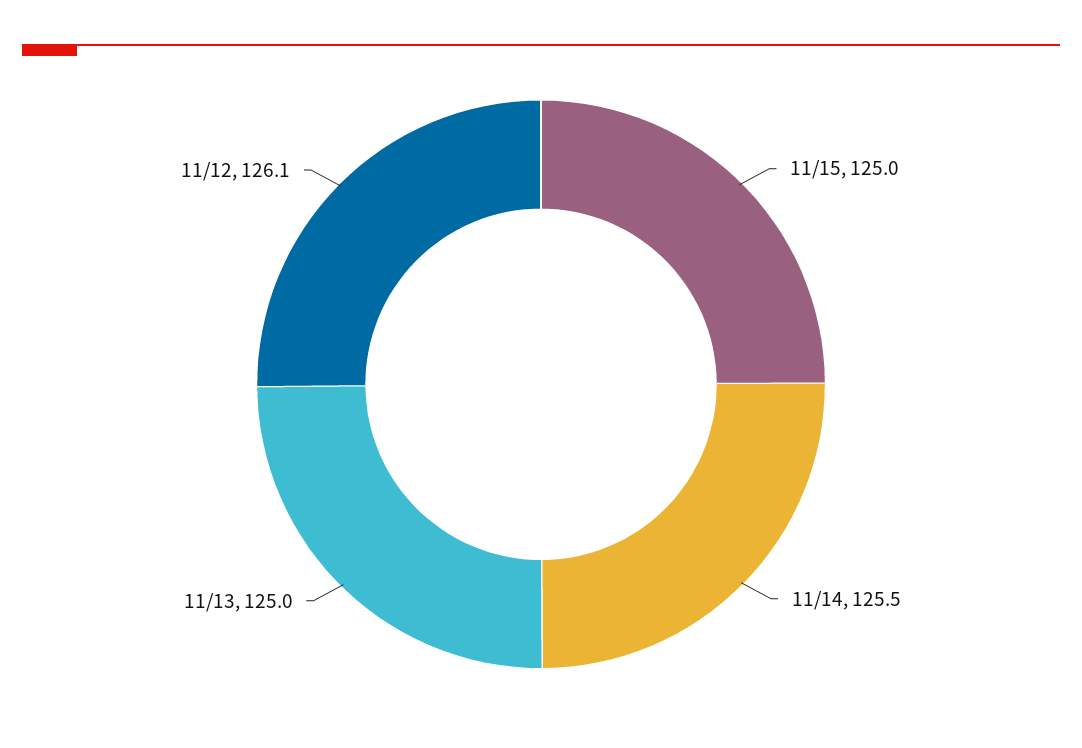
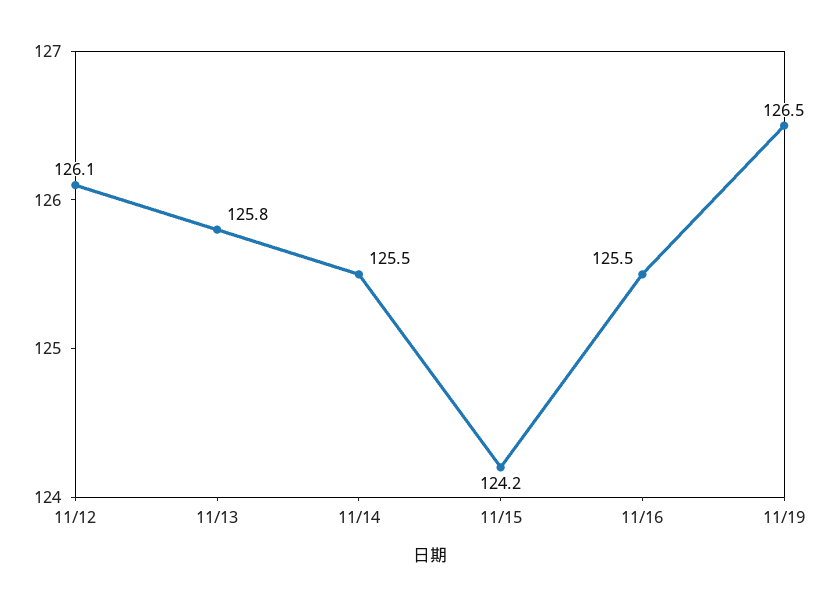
11/15: 125 -> 124.2
11/13: 125 -> 125.8
11/16: none -> 125.5
11/19: none -> 126.5

